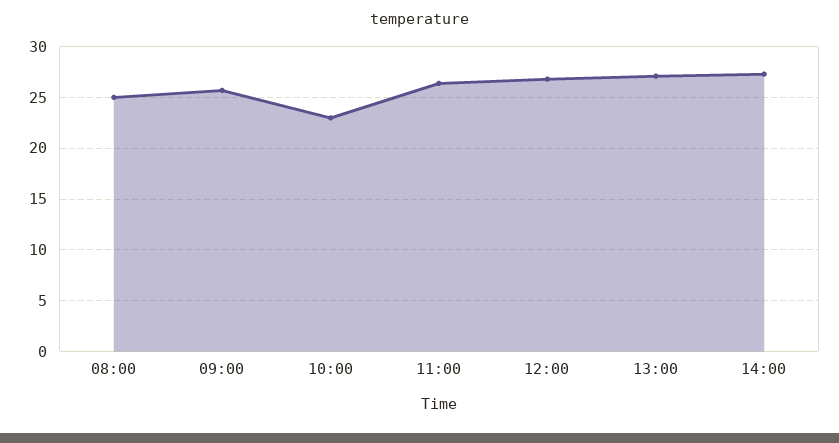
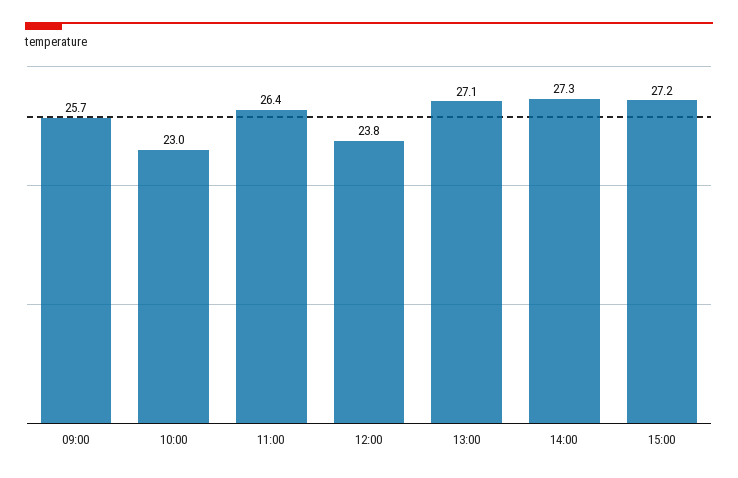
08:00: 25 -> none
12:00: 27 -> 23.8
15:00: none -> 27.2

